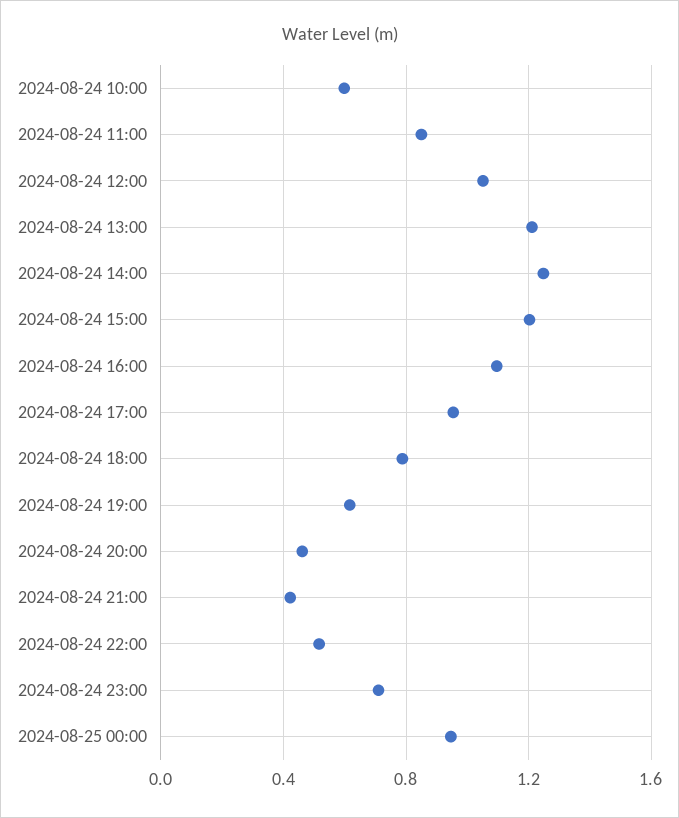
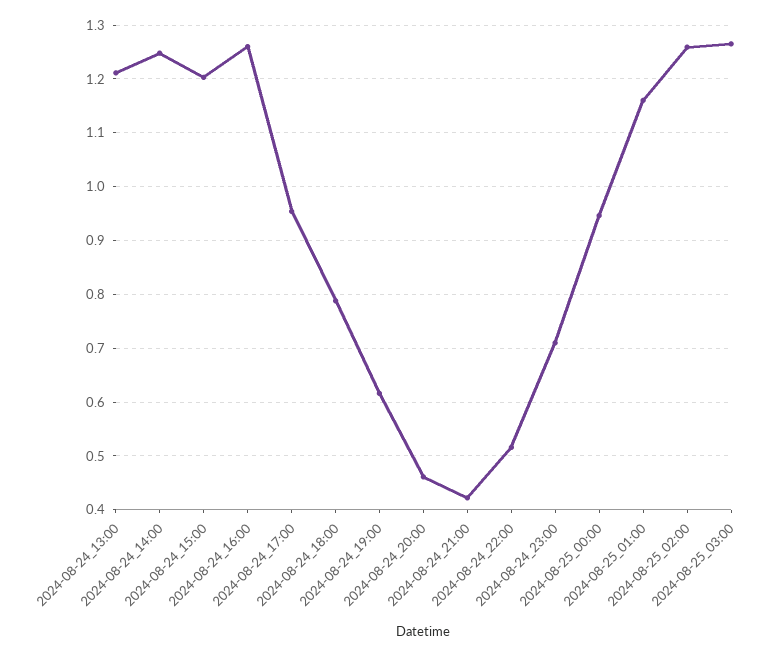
2024-08-24 10:00: 0.6 -> none
2024-08-24 11:00: 0.85 -> none
2024-08-24 12:00: 1.05 -> none
2024-08-24 16:00: 1.1 -> 1.26
2024-08-25_01:00: none -> 1.16
2024-08-25_02:00: none -> 1.26
2024-08-25_03:00: none -> 1.26

